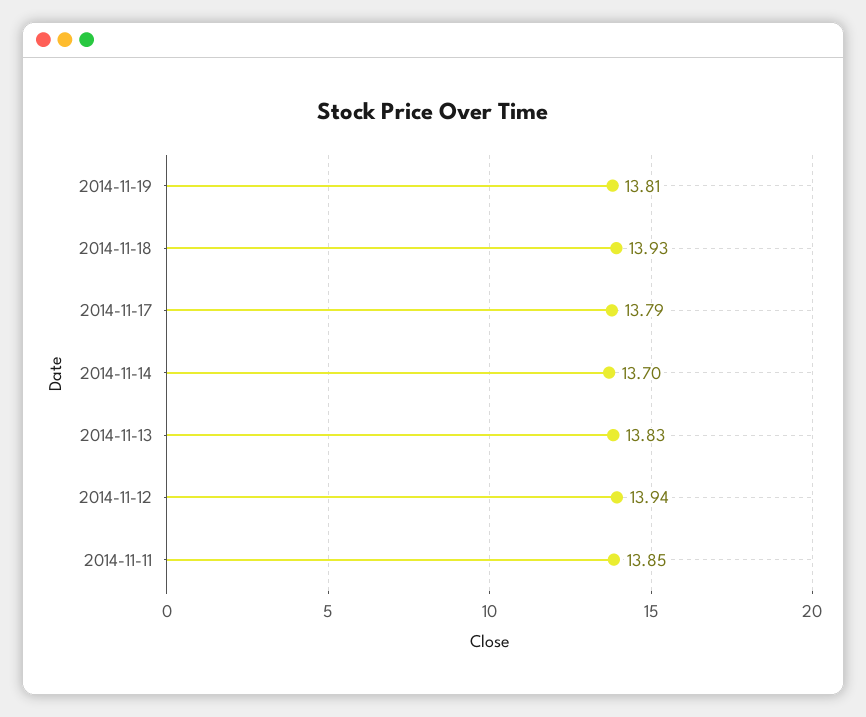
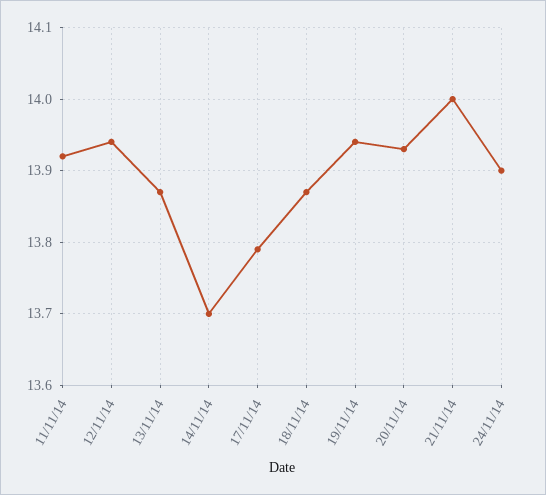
2014-11-19: 13.81 -> 13.94
2014-11-18: 13.93 -> 13.87
2014-11-13: 13.83 -> 13.87
2014-11-11: 13.85 -> 13.92
20/11/14: none -> 13.93
21/11/14: none -> 14
24/11/14: none -> 13.9

